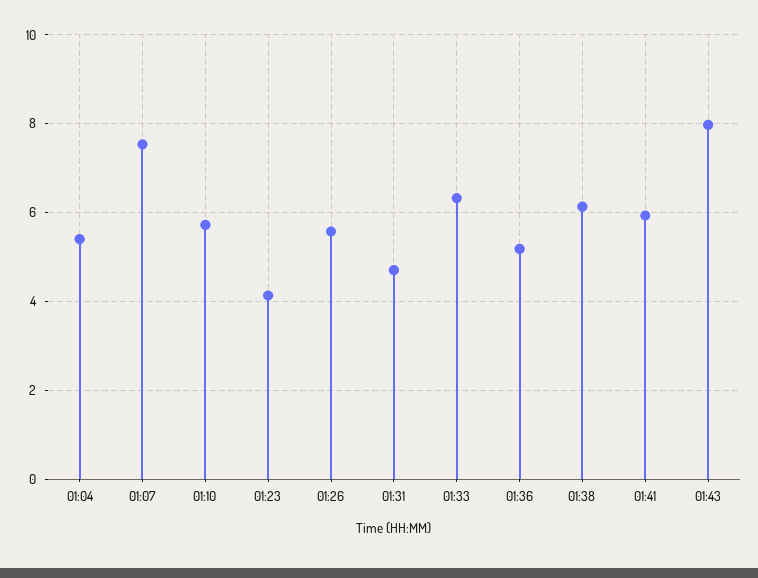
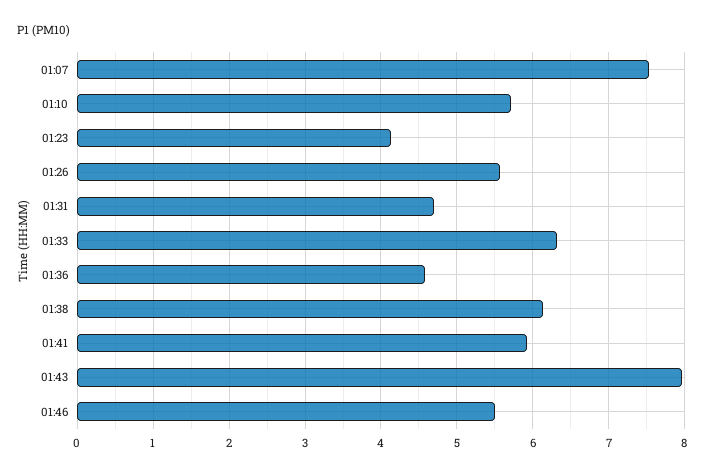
01:04: 5.4 -> none
01:36: 5.2 -> 4.6
01:46: none -> 5.5

